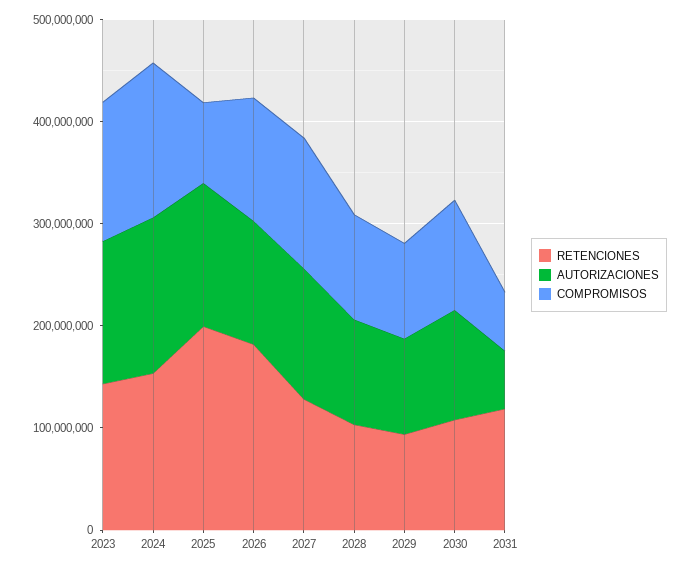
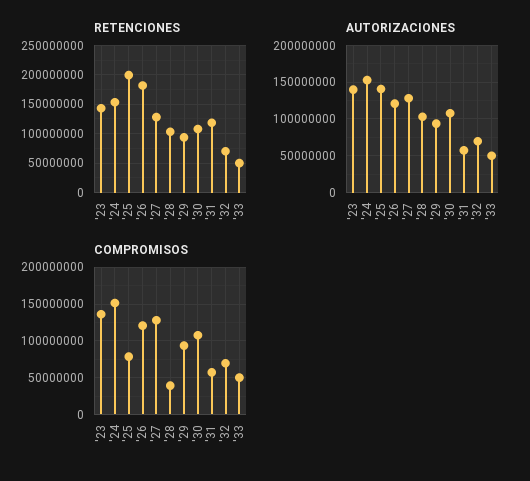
COMPROMISOS, 2028: 100000000 -> 40000000
RETENCIONES, '32: none -> 75000000
RETENCIONES, '33: none -> 50000000
AUTORIZACIONES, '32: none -> 70000000
AUTORIZACIONES, '33: none -> 50000000
COMPROMISOS, '32: none -> 70000000
COMPROMISOS, '33: none -> 50000000

